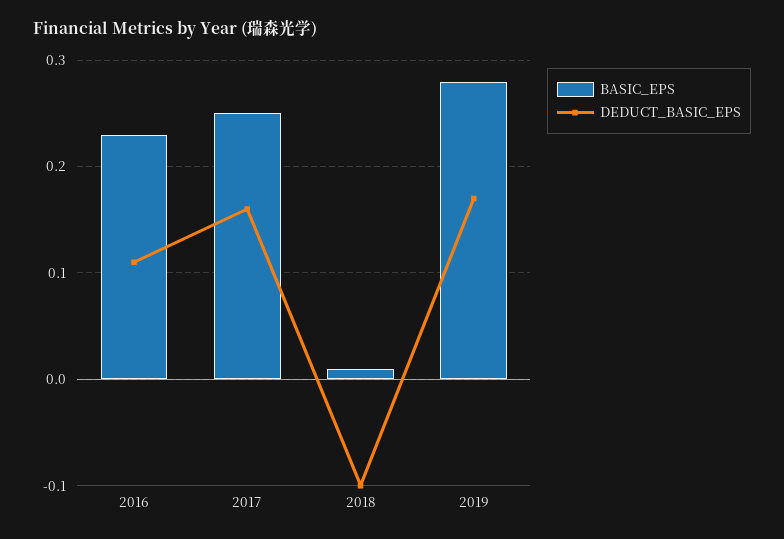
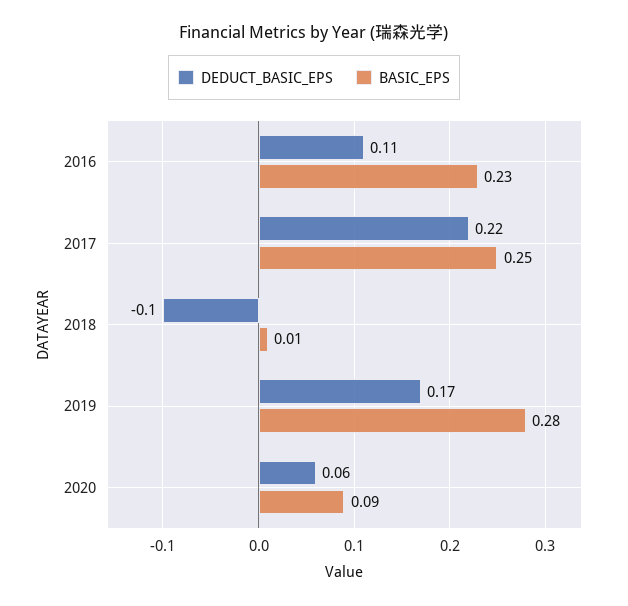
DEDUCT_BASIC_EPS, 2017: 0.16 -> 0.22
DEDUCT_BASIC_EPS, 2020: none -> 0.06
BASIC_EPS, 2020: none -> 0.09

